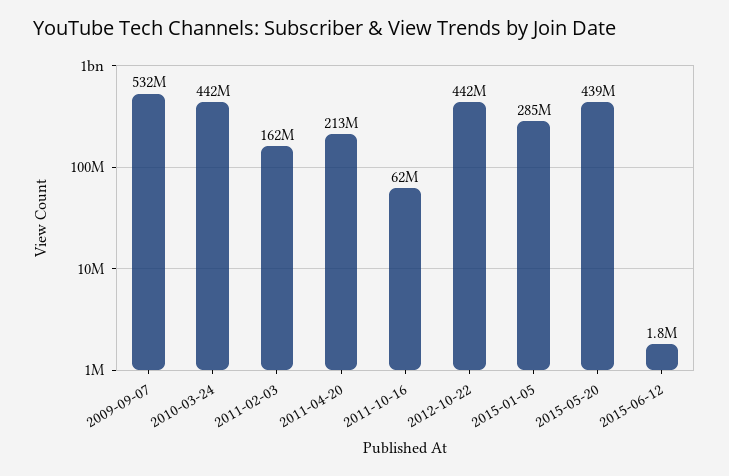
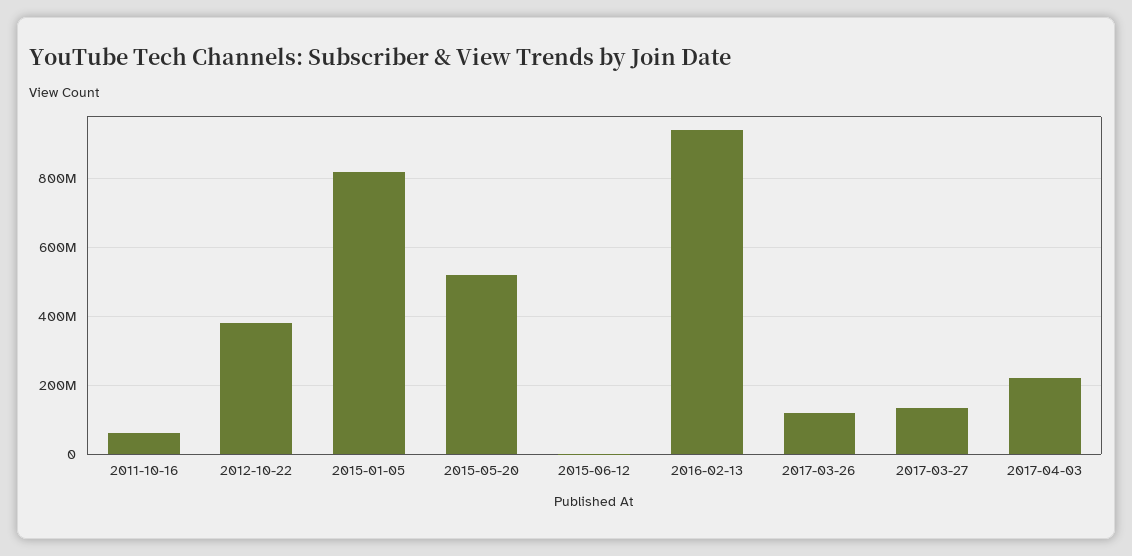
2009-09-07: 532000000 -> none
2010-03-24: 442000000 -> none
2011-02-03: 162000000 -> none
2011-04-20: 213000000 -> none
2012-10-22: 442000000 -> 380000000
2015-01-05: 285000000 -> 820000000
2015-05-20: 439000000 -> 520000000
2016-02-13: none -> 940000000
2017-03-26: none -> 120000000
2017-03-27: none -> 140000000
2017-04-03: none -> 220000000

